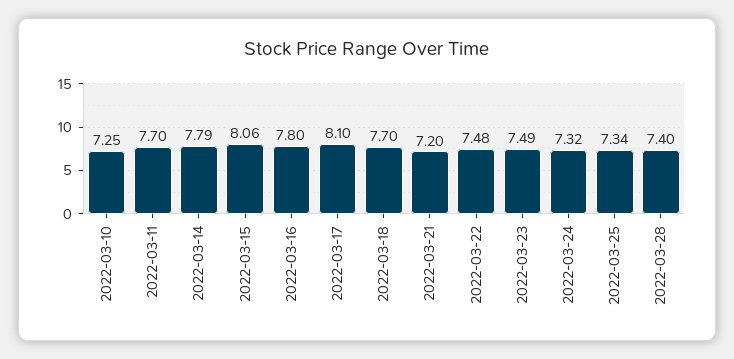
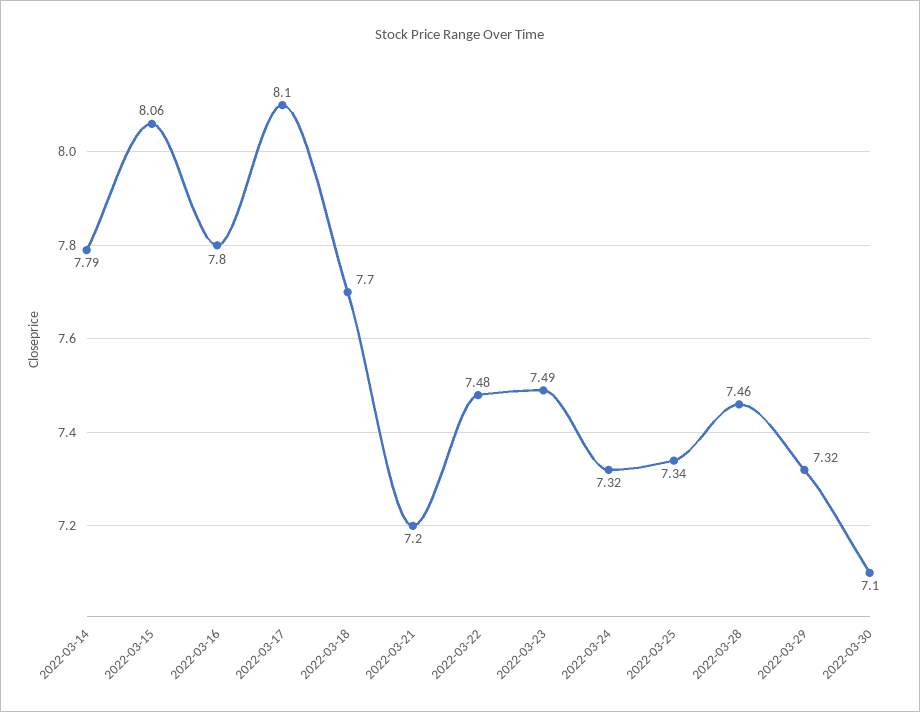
2022-03-10: 7.25 -> none
2022-03-11: 7.7 -> none
2022-03-28: 7.4 -> 7.46
2022-03-29: none -> 7.32
2022-03-30: none -> 7.1

